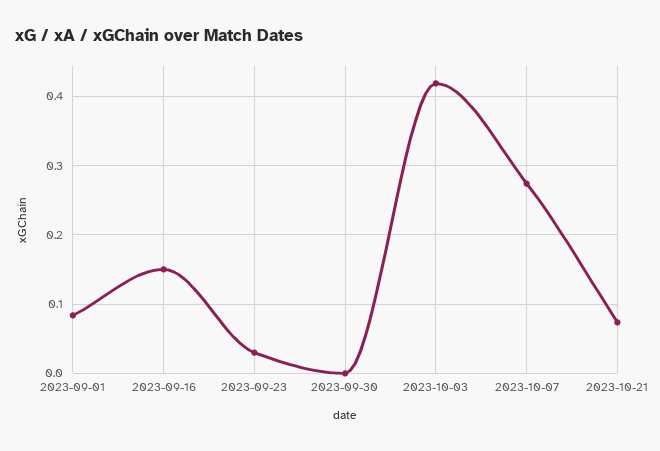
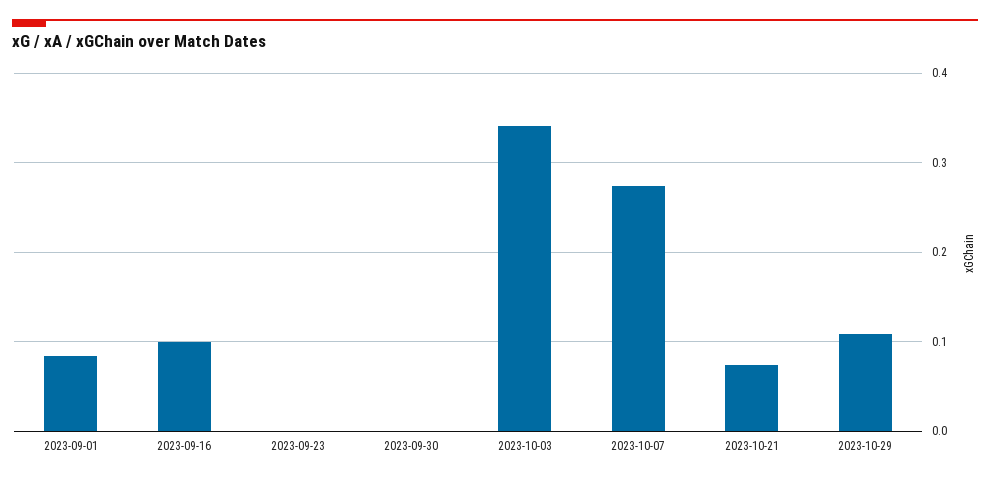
2023-09-16: 0.15 -> 0.1
2023-09-23: 0.03 -> 0
2023-10-03: 0.42 -> 0.34
2023-10-29: none -> 0.11

